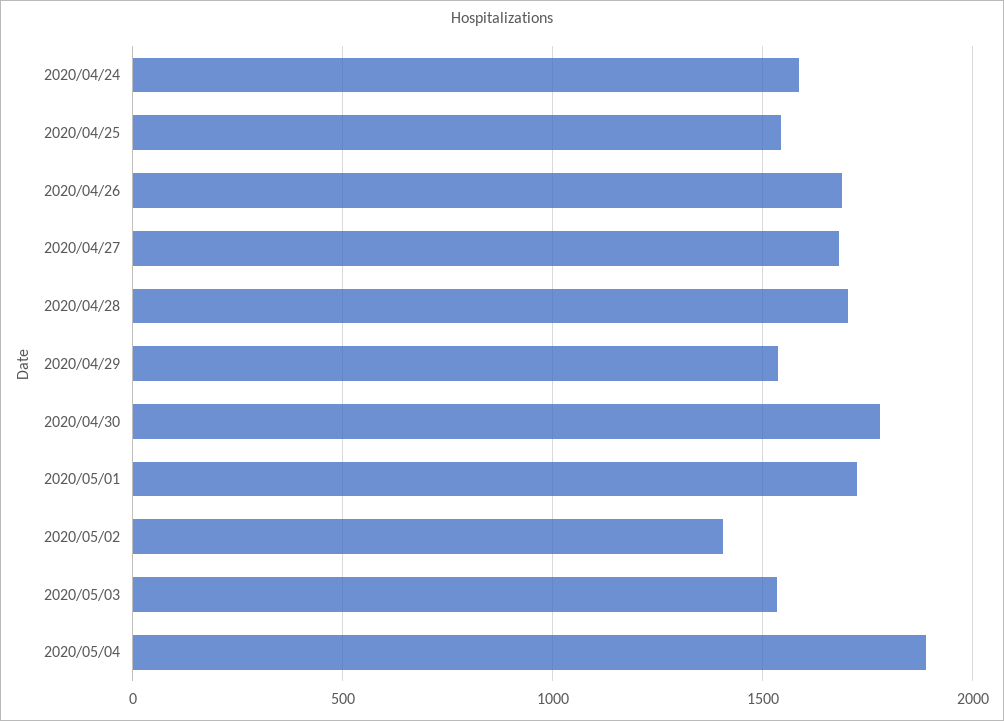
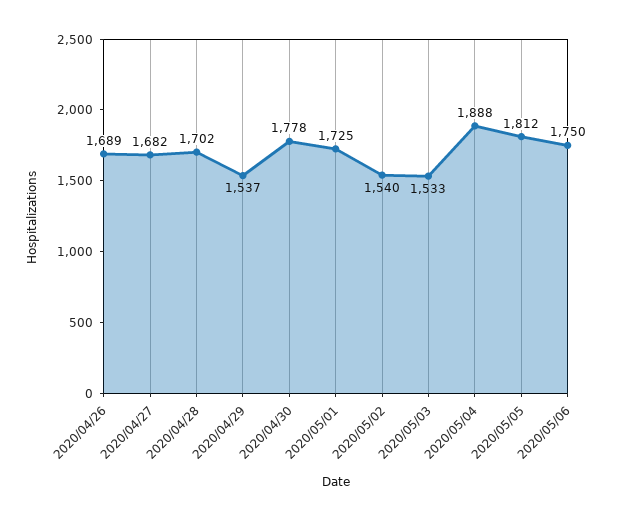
2020/04/24: 1600 -> none
2020/04/25: 1550 -> none
2020/05/02: 1400 -> 1540
2020/05/05: none -> 1812
2020/05/06: none -> 1750

